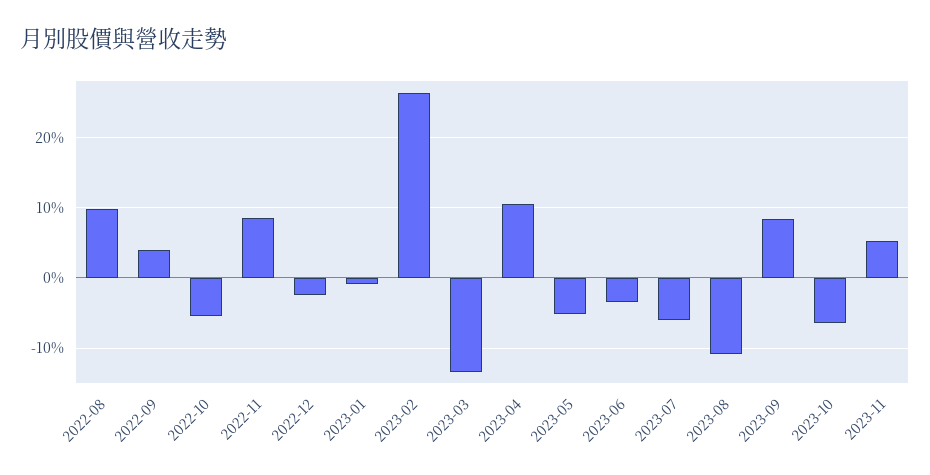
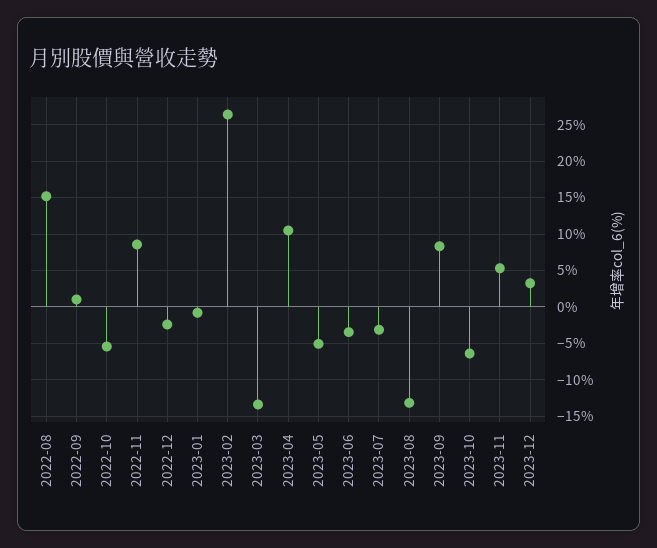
2022-08: 10 -> 15
2022-09: 4 -> 1
2023-07: -6 -> -3
2023-08: -11 -> -13
2023-12: none -> 3

